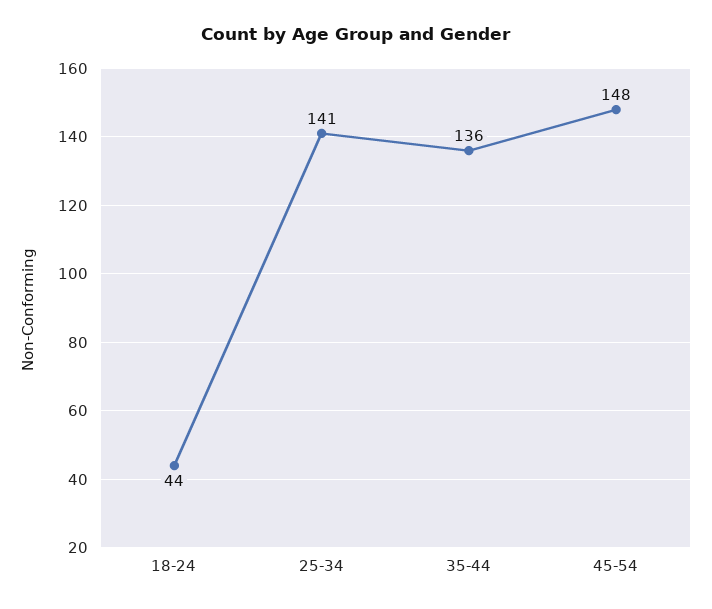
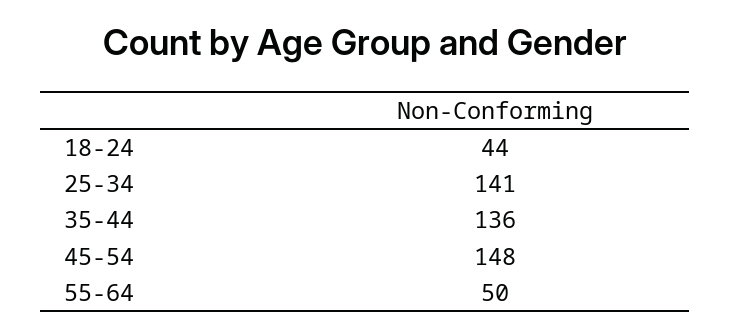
55-64: none -> 50

